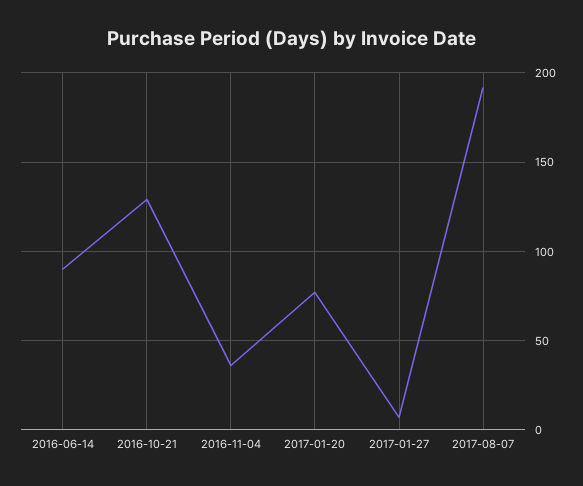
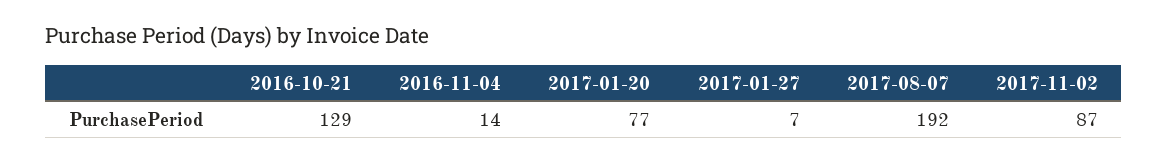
2016-06-14: 90 -> none
2016-11-04: 35 -> 14
2017-11-02: none -> 87

